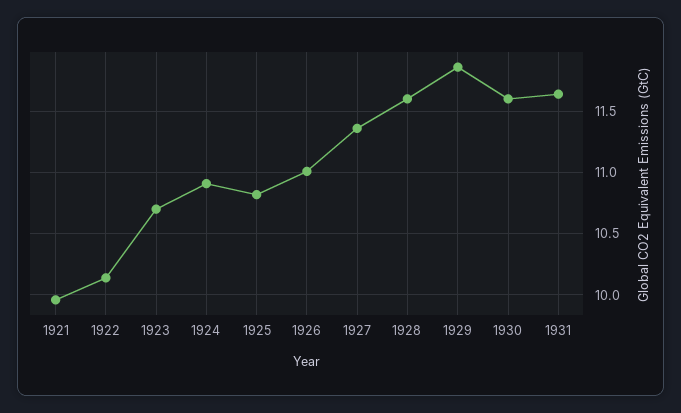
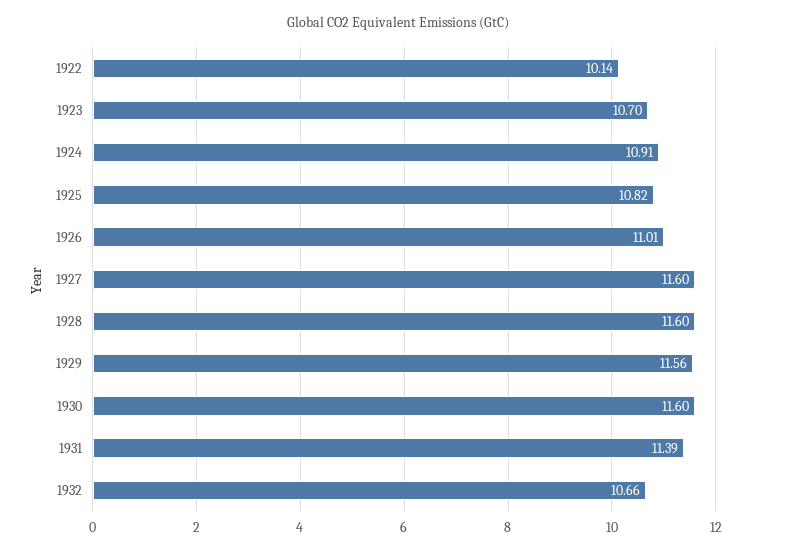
1921: 9.95 -> none
1927: 11.35 -> 11.6
1929: 11.85 -> 11.56
1931: 11.65 -> 11.39
1932: none -> 10.66

